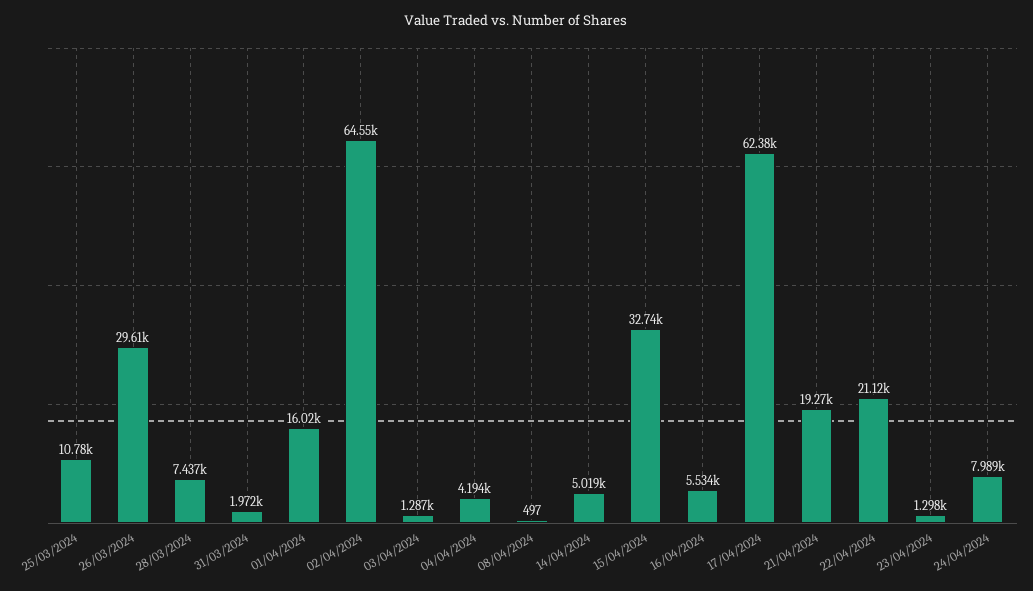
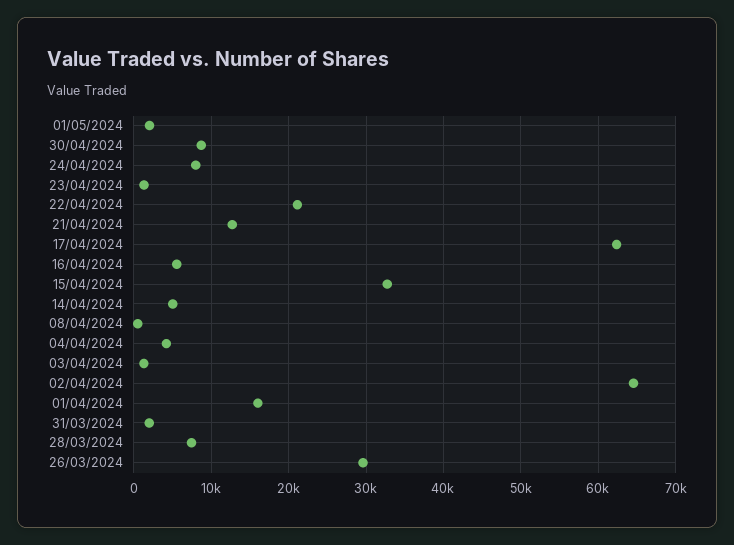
25/03/2024: 10780 -> none
21/04/2024: 19270 -> 13000
01/05/2024: none -> 2000
30/04/2024: none -> 9000

